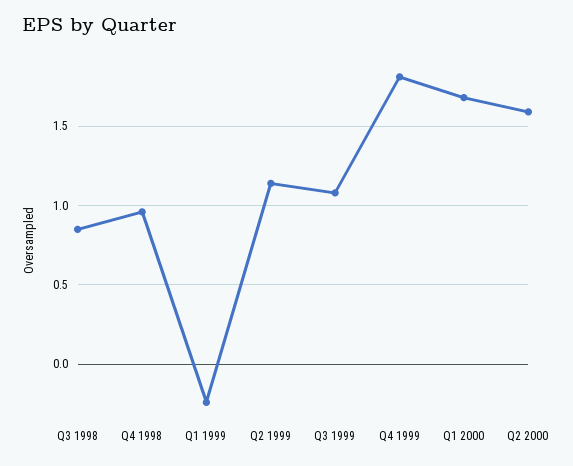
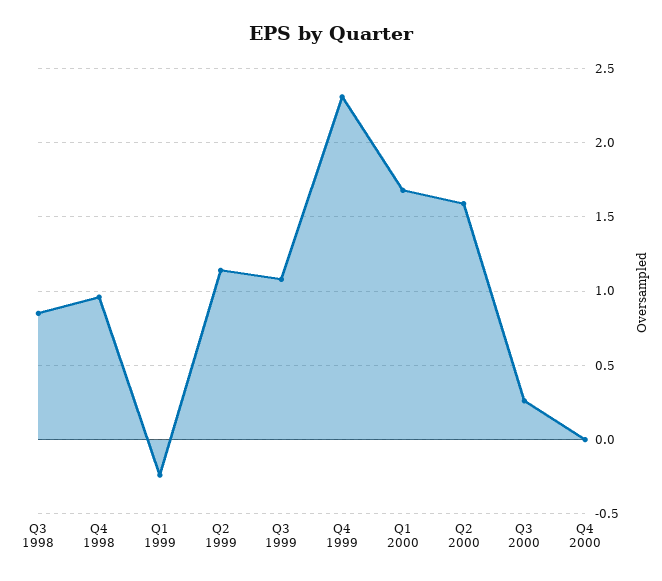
Q4 1999: 1.8 -> 2.3
Q3 2000: none -> 0.25
Q4 2000: none -> 0

